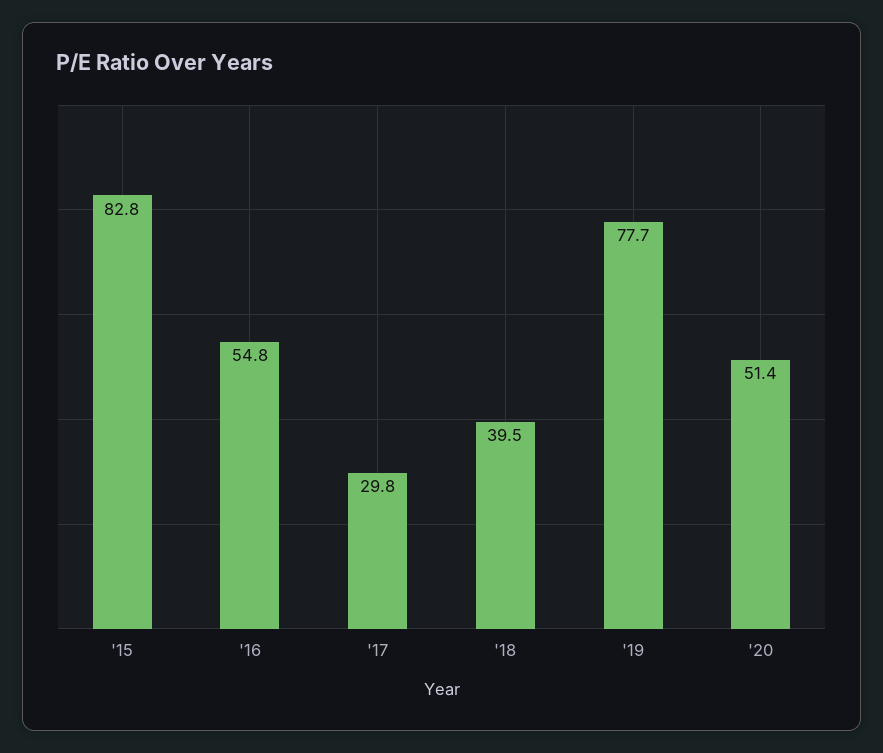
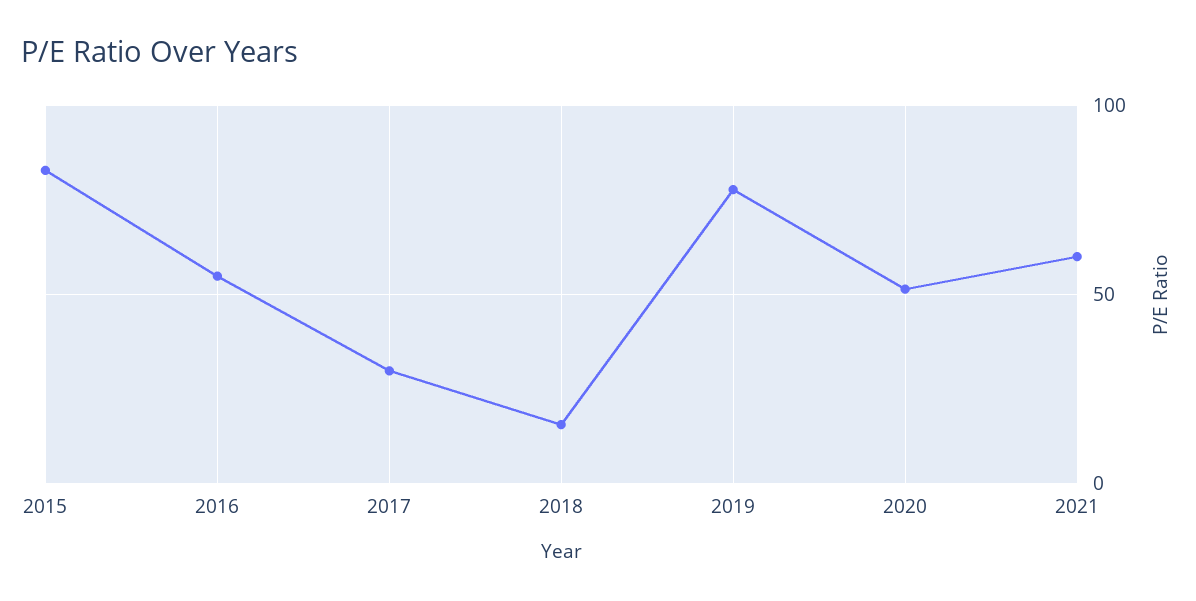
'18: 39.5 -> 15
2021: none -> 60

